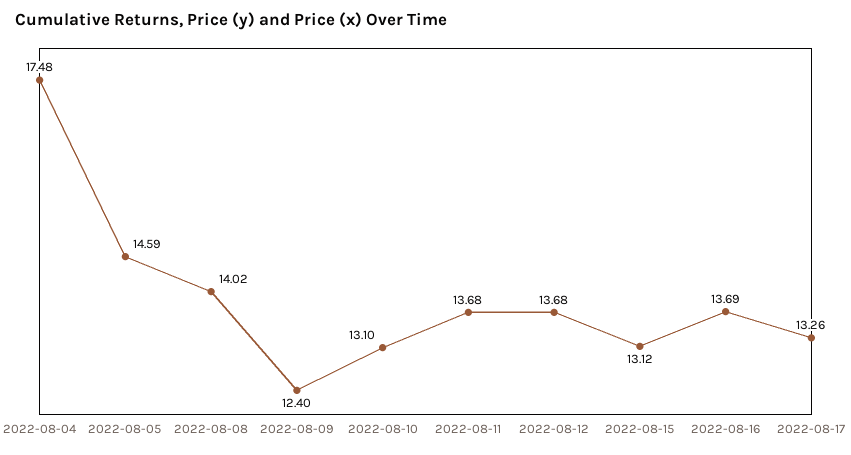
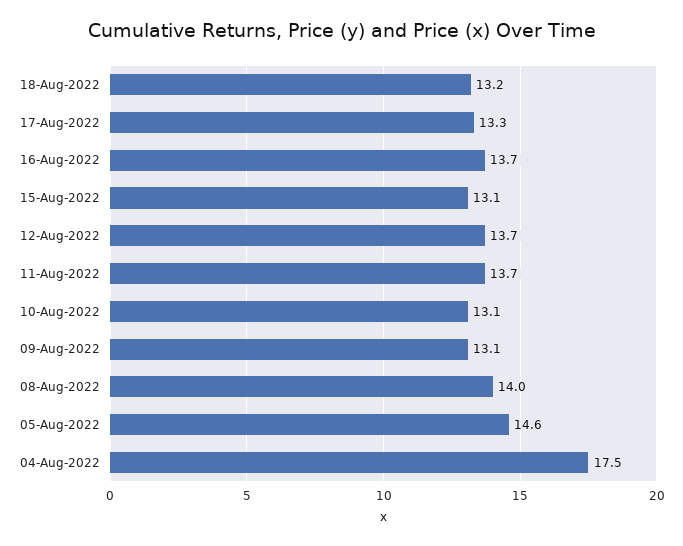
2022-08-09: 12.4 -> 13.1
18-Aug-2022: none -> 13.2

